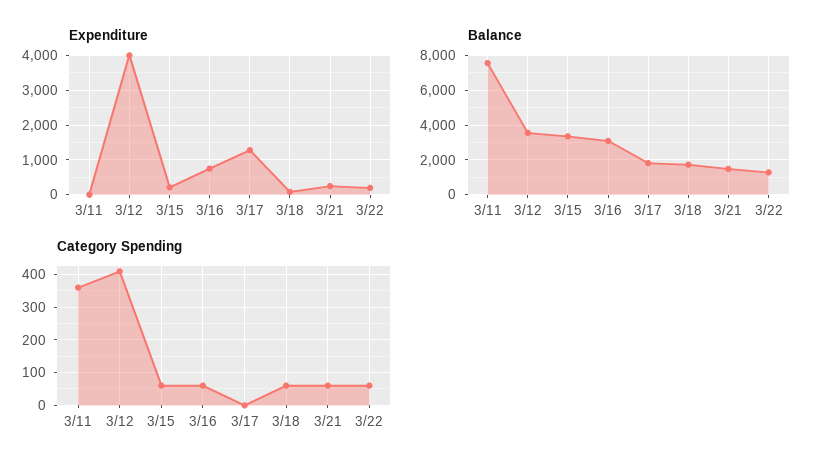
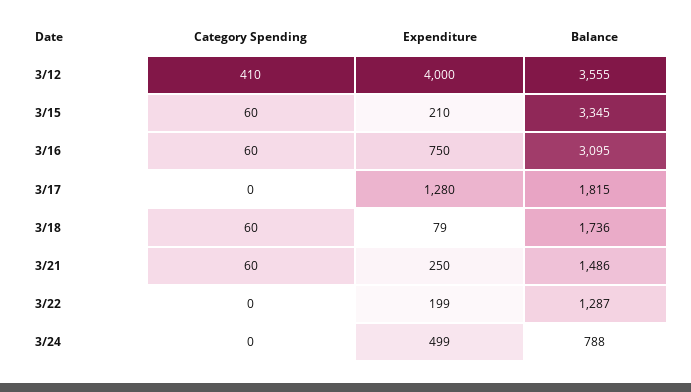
Expenditure, 3/11: 0 -> none
Balance, 3/11: 7500 -> none
Category Spending, 3/11: 360 -> none
Category Spending, 3/22: 60 -> 0
Category Spending, 3/24: none -> 0
Expenditure, 3/24: none -> 499
Balance, 3/24: none -> 788

